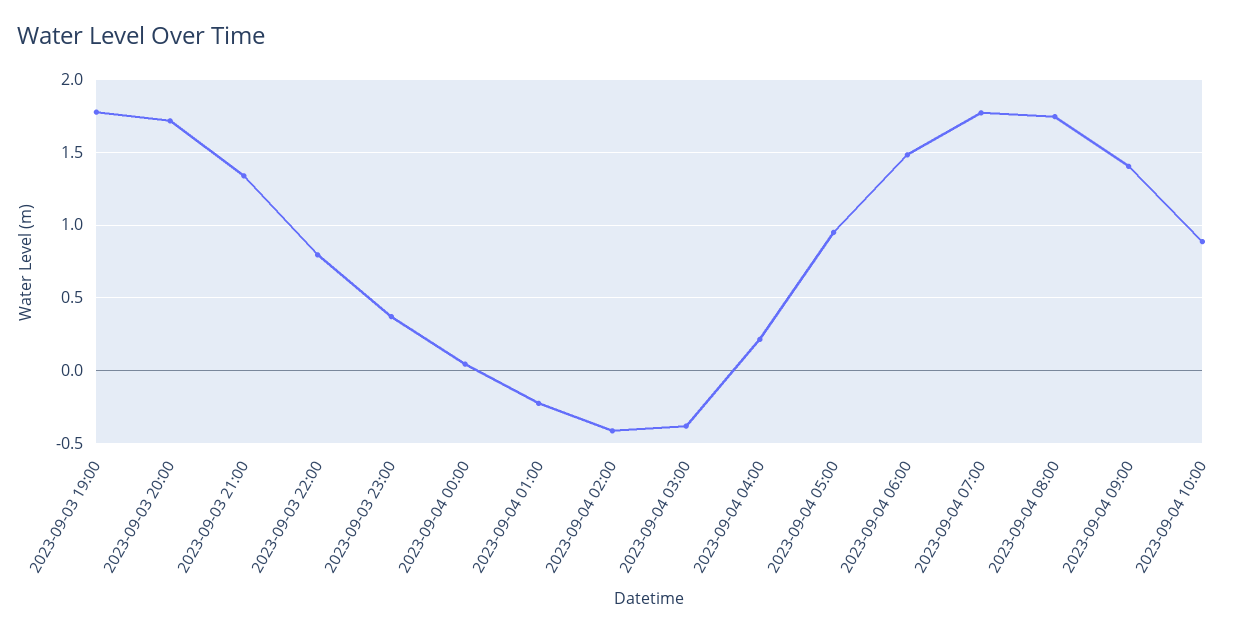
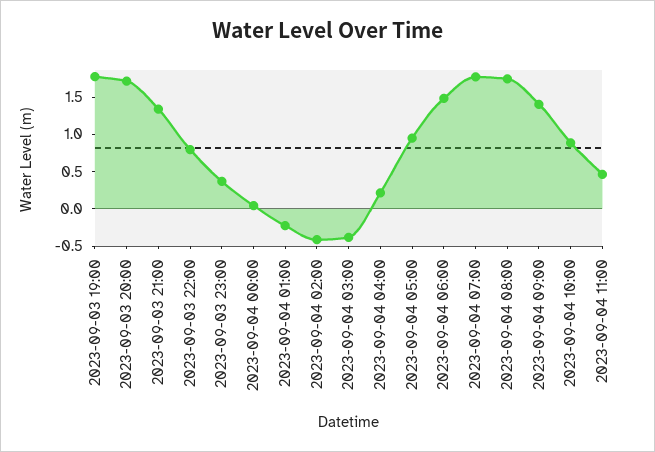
2023-09-04 11:00: none -> 0.5

